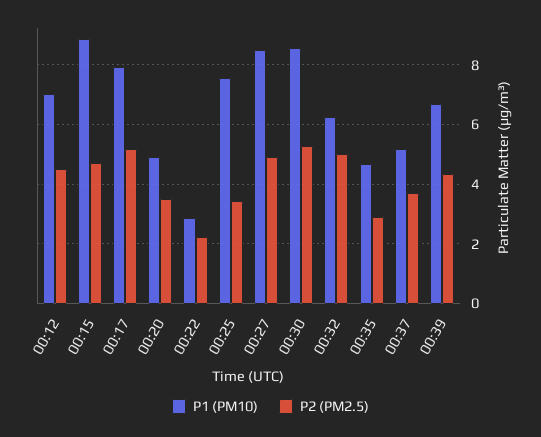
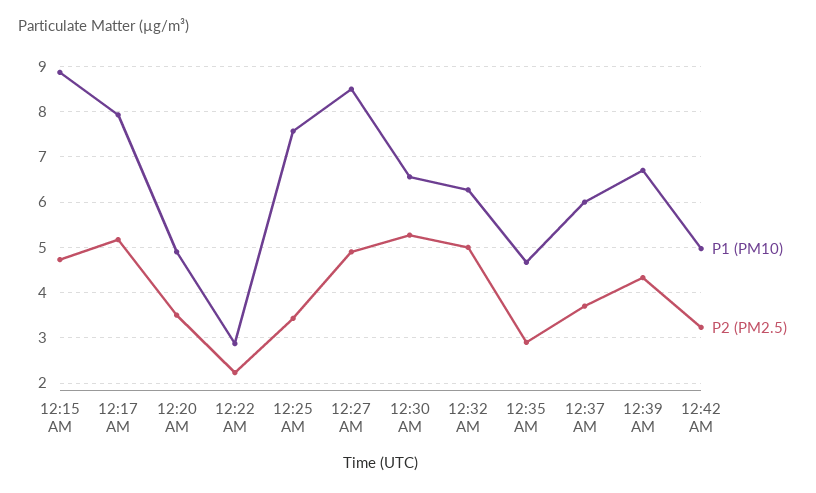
P1 (PM10), 00:12: 7 -> none
P2 (PM2.5), 00:12: 4.5 -> none
P1 (PM10), 00:30: 8.5 -> 6.6
P1 (PM10), 00:37: 5.25 -> 6
P1 (PM10), 12:42 AM: none -> 5
P2 (PM2.5), 12:42 AM: none -> 3.2

